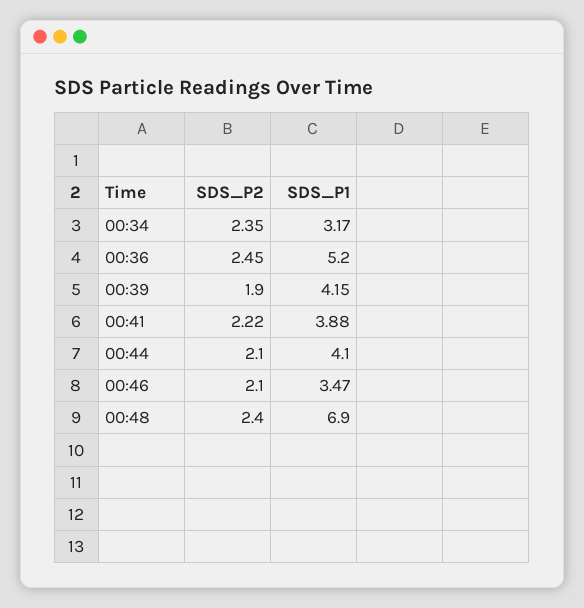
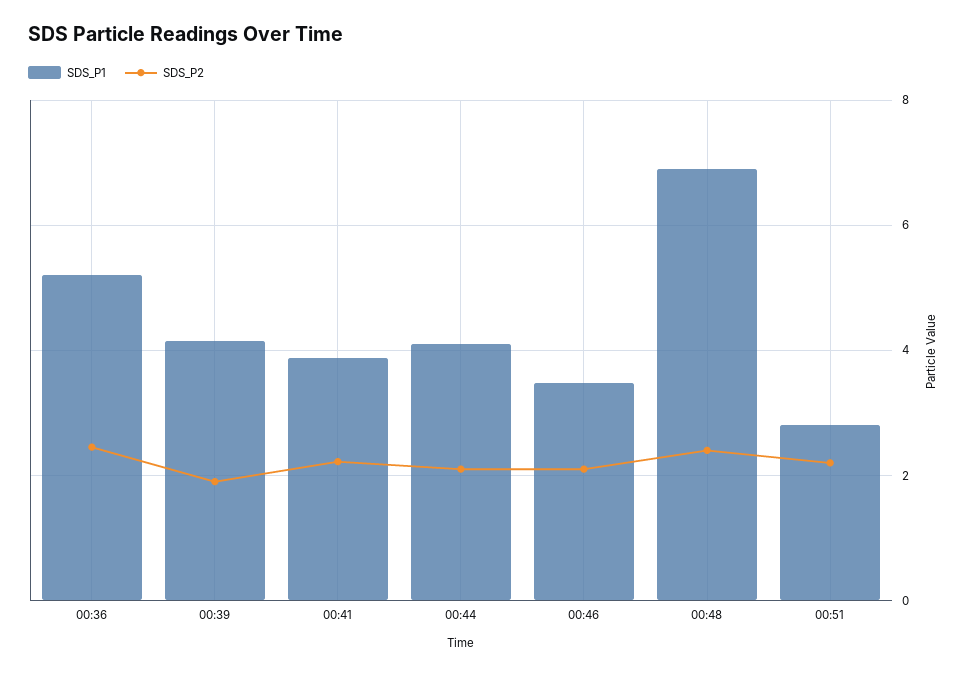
SDS_P2, 00:34: 2.35 -> none
SDS_P1, 00:34: 3.17 -> none
SDS_P1, 00:51: none -> 2.8
SDS_P2, 00:51: none -> 2.2

